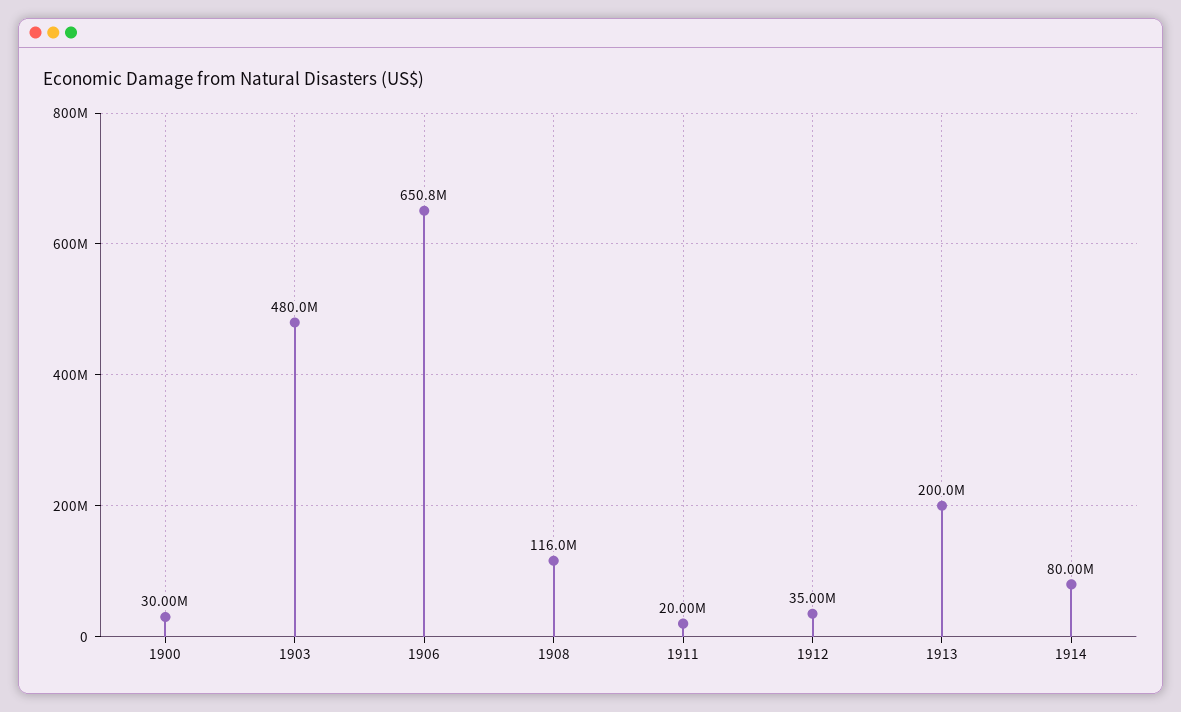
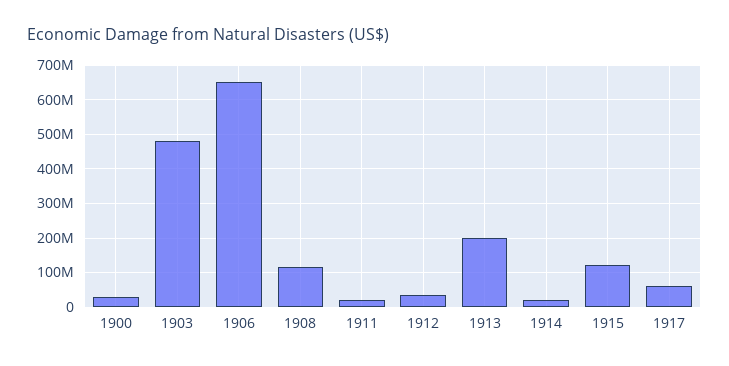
1914: 80000000 -> 20000000
1915: none -> 120000000
1917: none -> 60000000

